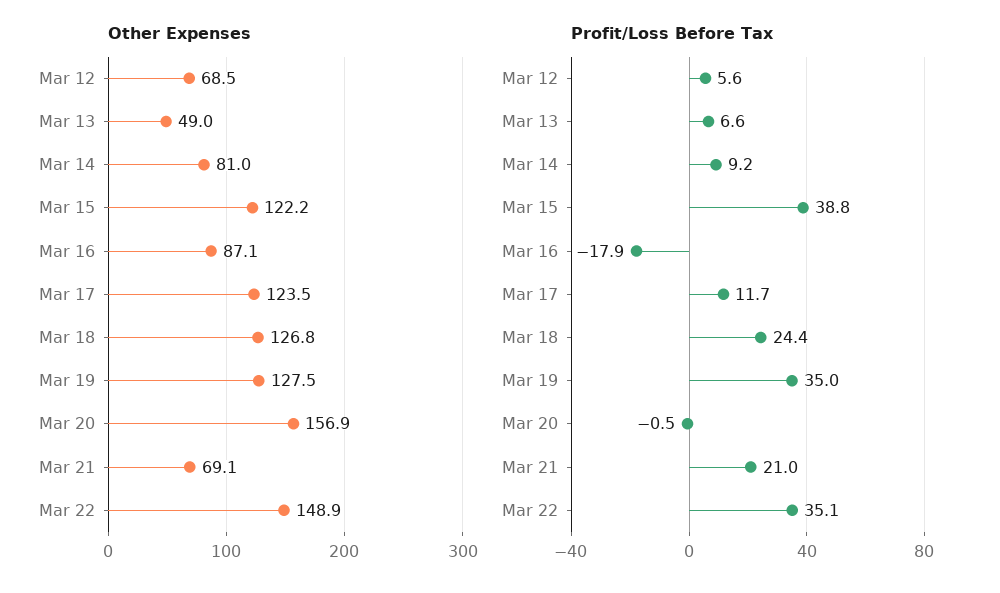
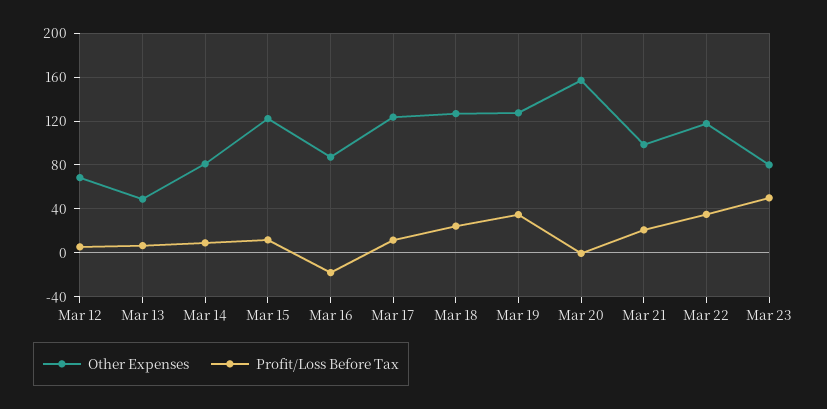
Other Expenses, Mar 21: 69.1 -> 100
Other Expenses, Mar 22: 148.9 -> 120
Profit/Loss Before Tax, Mar 15: 38.8 -> 10
Other Expenses, Mar 23: none -> 80
Profit/Loss Before Tax, Mar 23: none -> 50

